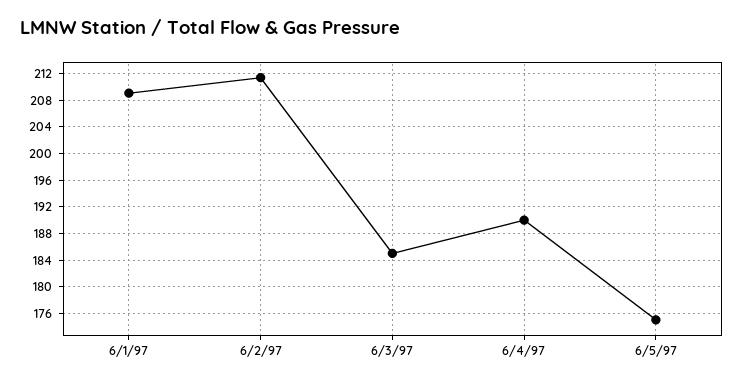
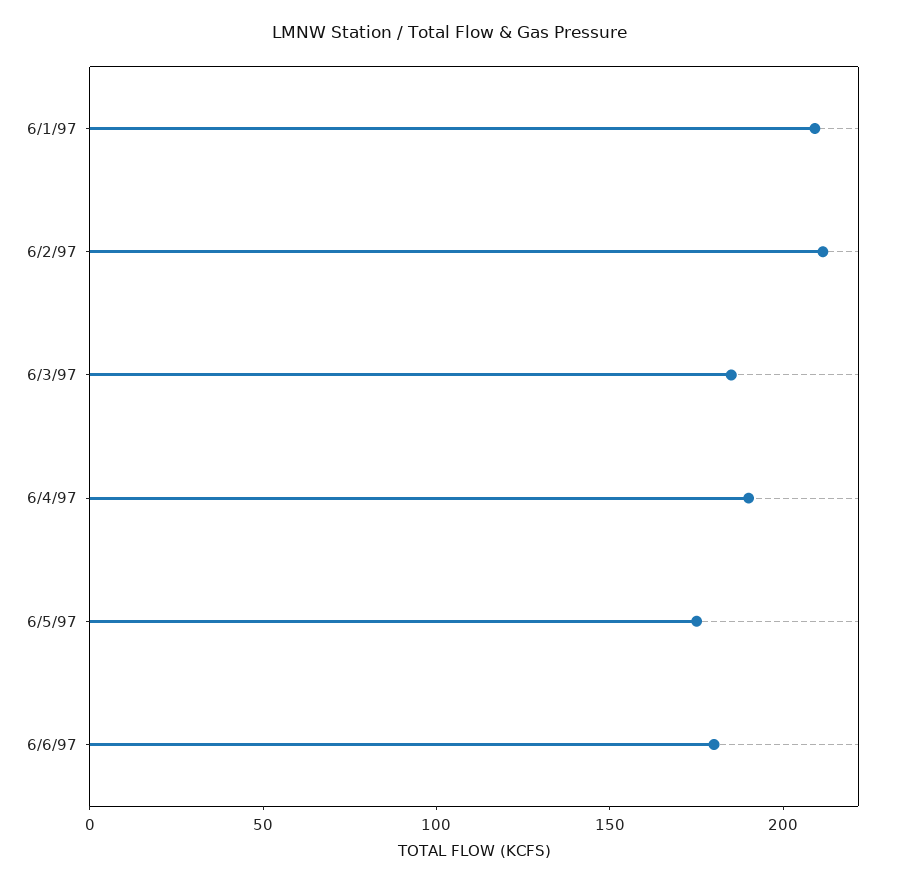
6/6/97: none -> 180

